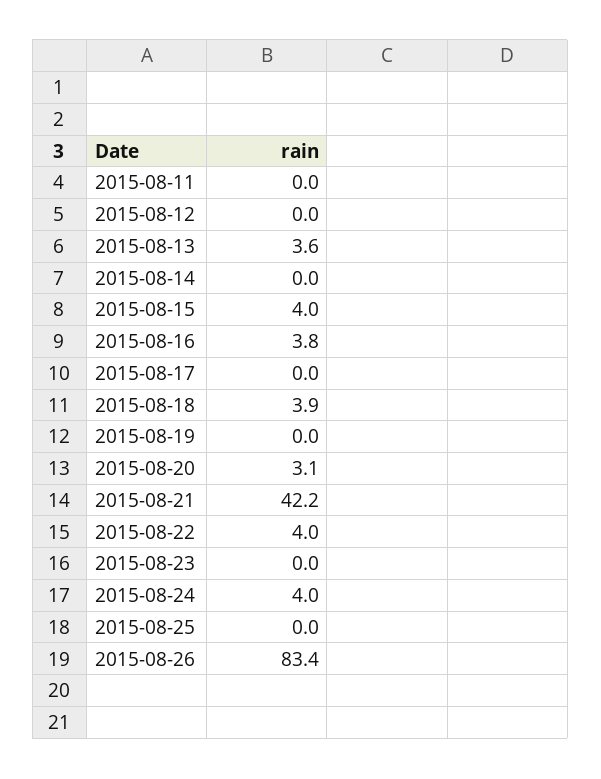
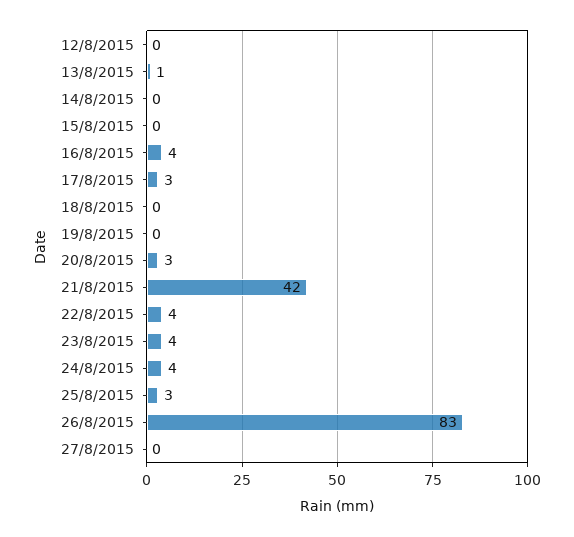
2015-08-11: 0 -> none
2015-08-13: 3.6 -> 1
2015-08-15: 4 -> 0
2015-08-17: 0 -> 3
2015-08-18: 3.9 -> 0
2015-08-23: 0 -> 4
2015-08-25: 0 -> 3
27/8/2015: none -> 0

